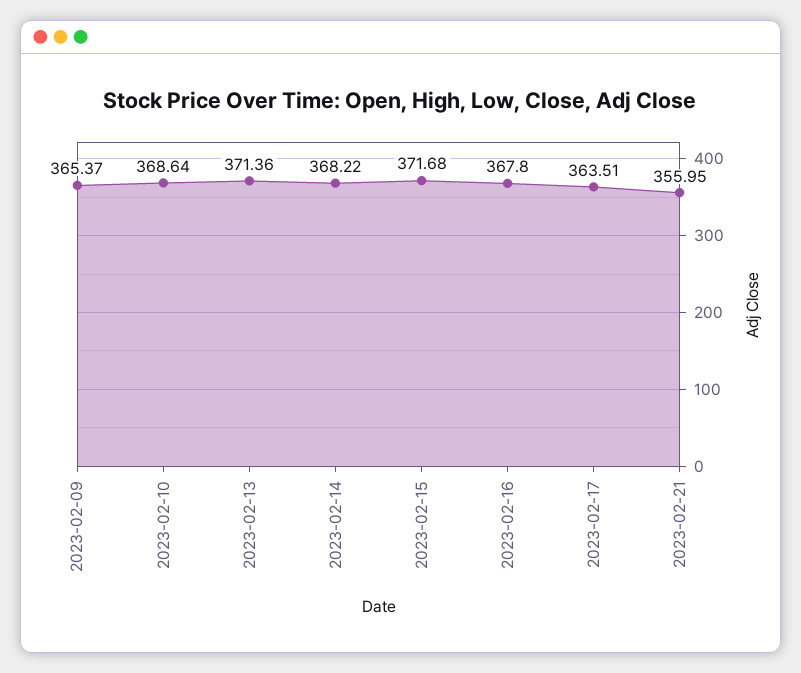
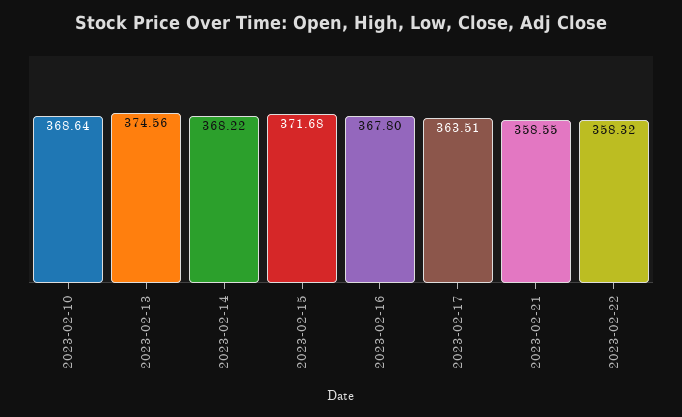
2023-02-09: 365.37 -> none
2023-02-13: 371.36 -> 374.56
2023-02-21: 355.95 -> 358.55
2023-02-22: none -> 358.32

